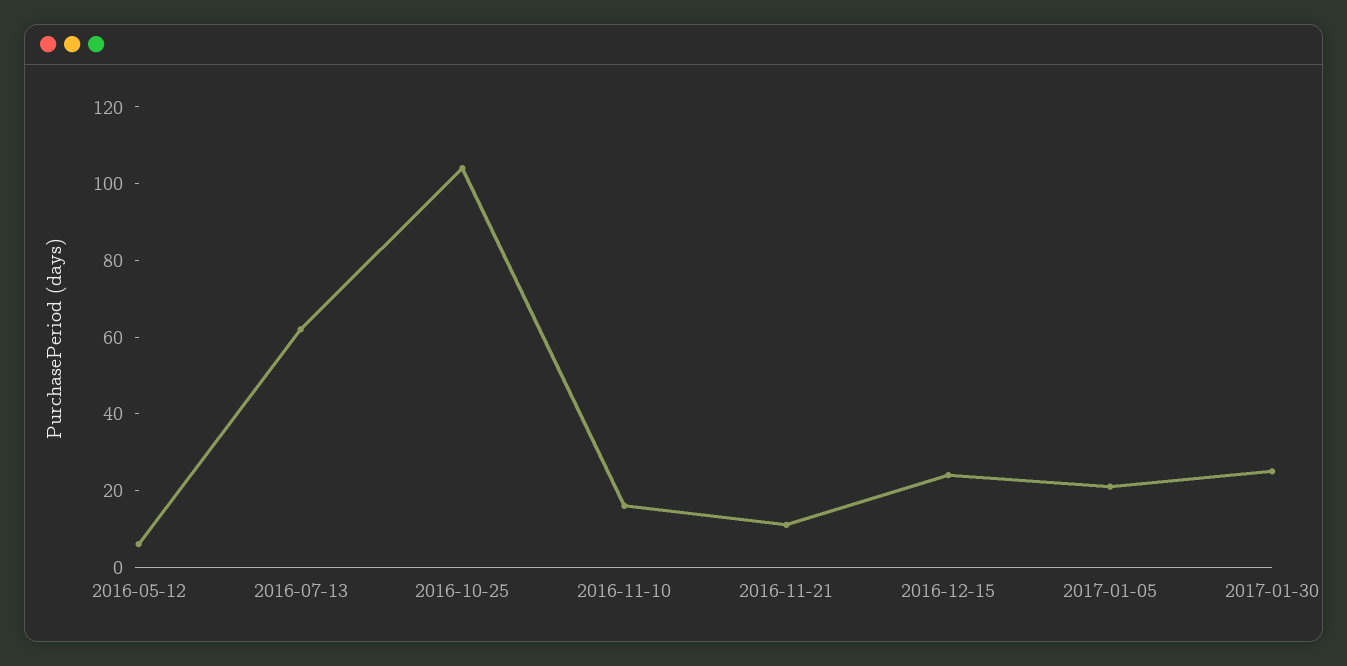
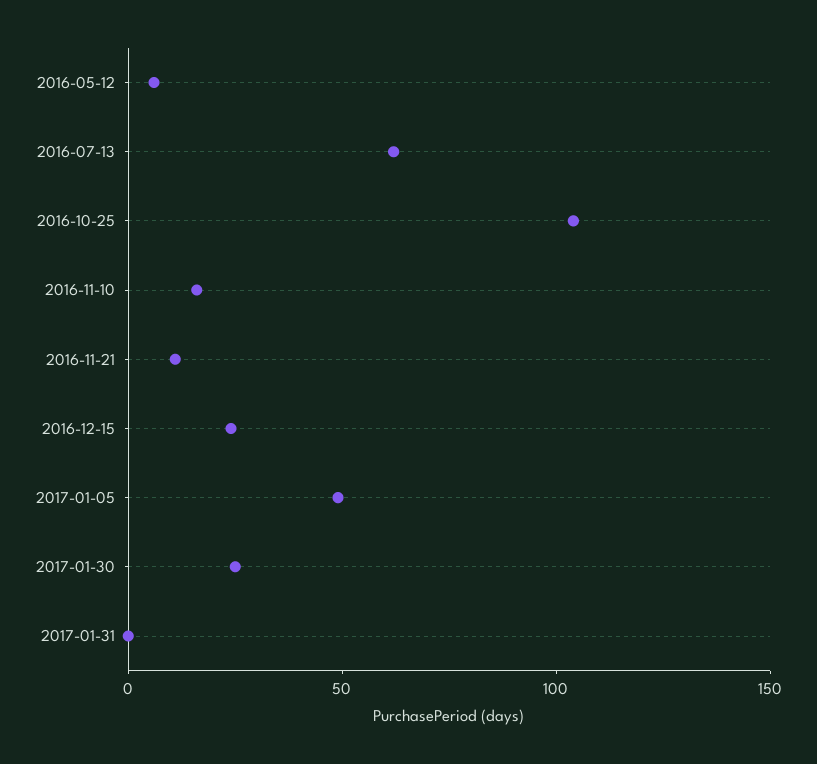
2017-01-05: 20 -> 50
2017-01-31: none -> 0

